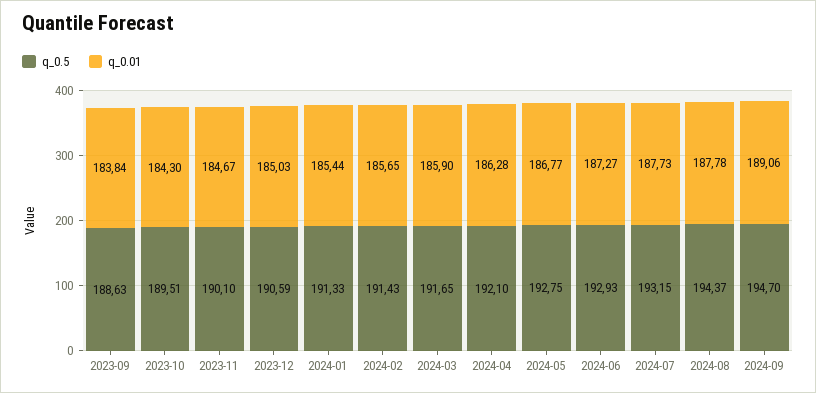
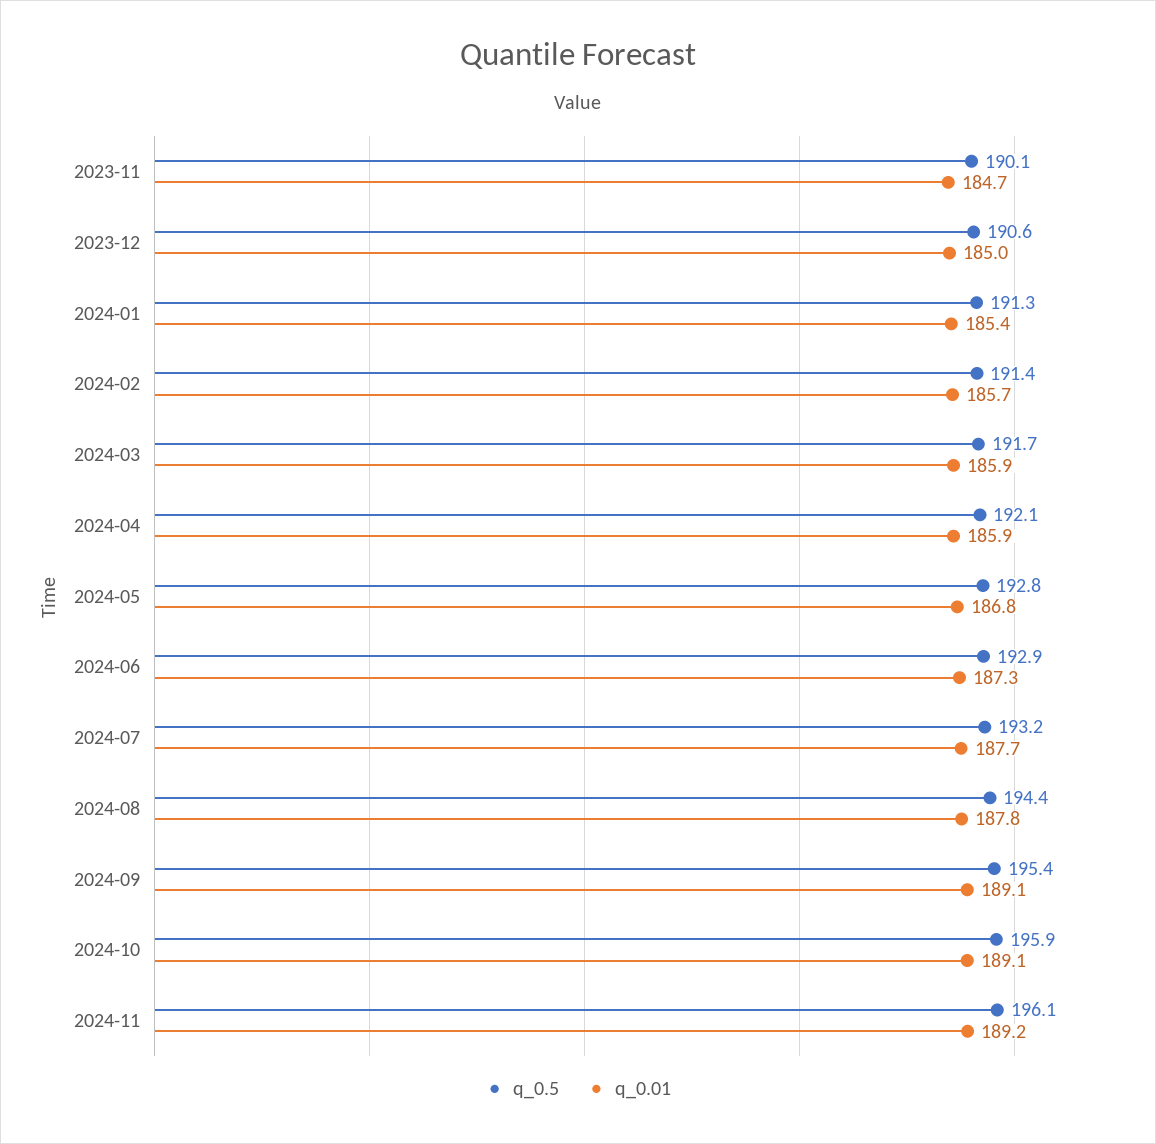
q_0.5, 2023-09: 188.63 -> none
q_0.01, 2023-09: 183.84 -> none
q_0.5, 2023-10: 189.51 -> none
q_0.01, 2023-10: 184.3 -> none
q_0.01, 2024-04: 186.28 -> 185.9
q_0.5, 2024-09: 194.7 -> 195.4
q_0.5, 2024-10: none -> 195.9
q_0.01, 2024-10: none -> 189.1
q_0.5, 2024-11: none -> 196.1
q_0.01, 2024-11: none -> 189.2

